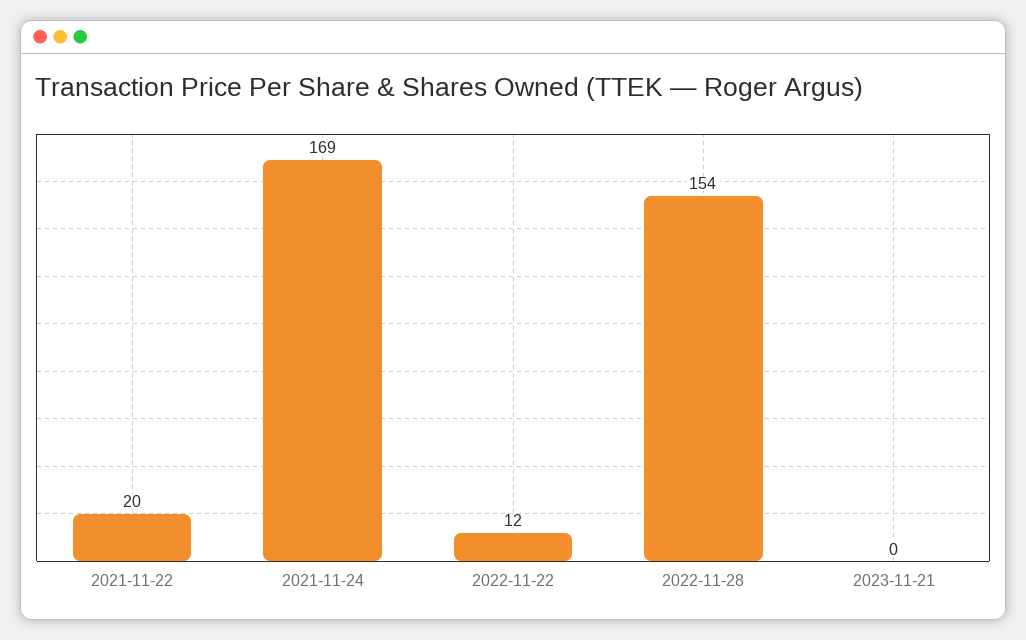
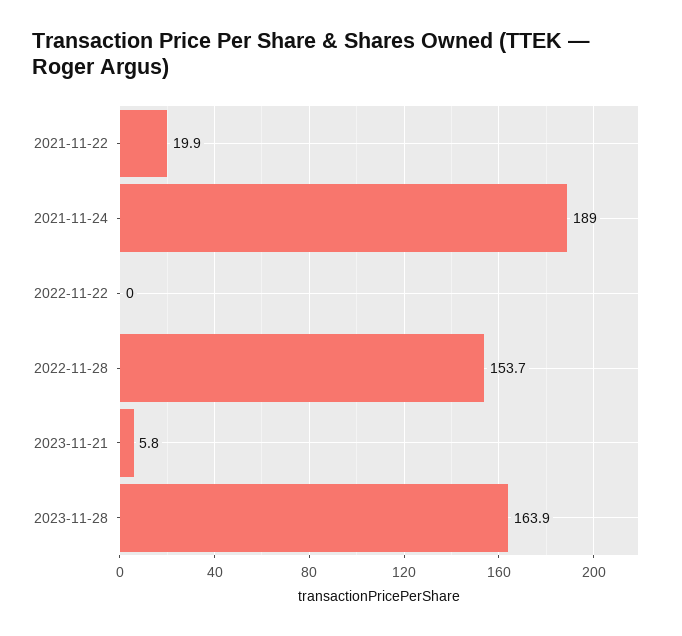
2021-11-24: 169 -> 189
2022-11-22: 12 -> 0
2023-11-21: 0 -> 5.8
2023-11-28: none -> 163.9

